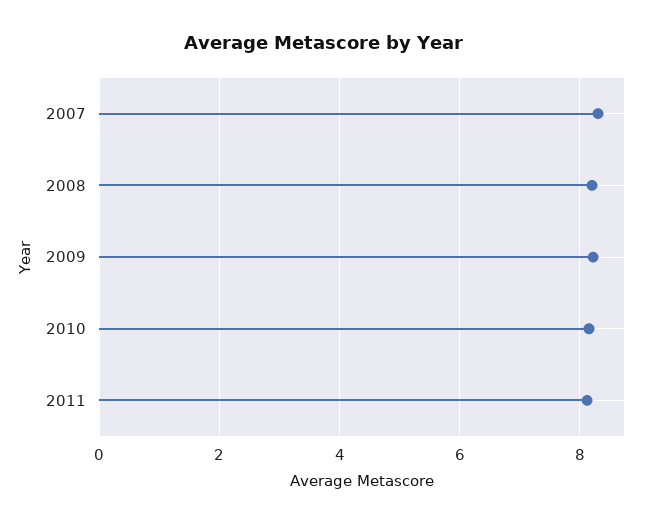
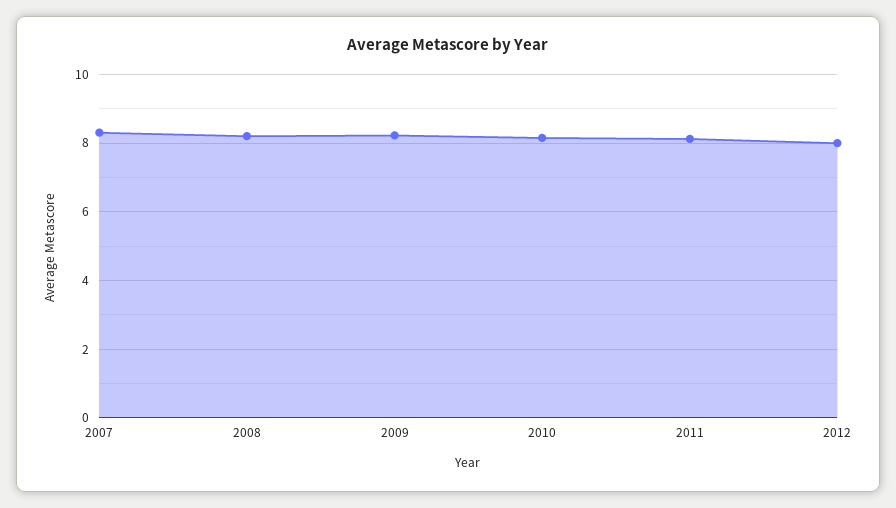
2012: none -> 8

